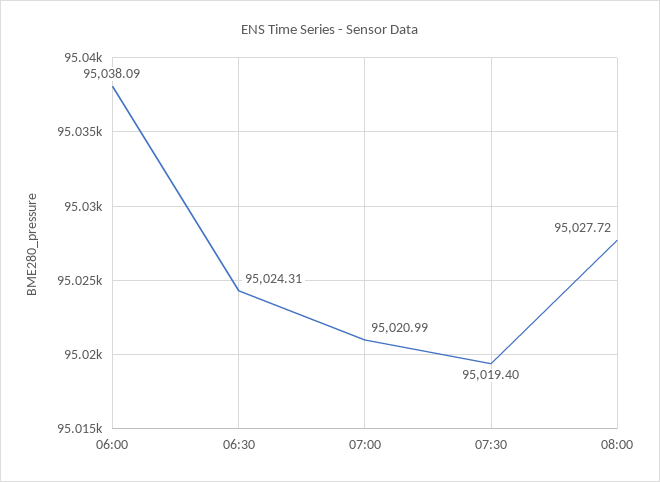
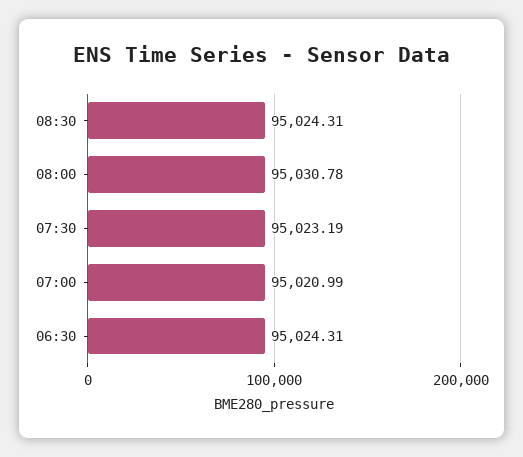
06:00: 95038.09 -> none
07:30: 95019.4 -> 95023.19
08:00: 95027.72 -> 95030.78
08:30: none -> 95024.31

